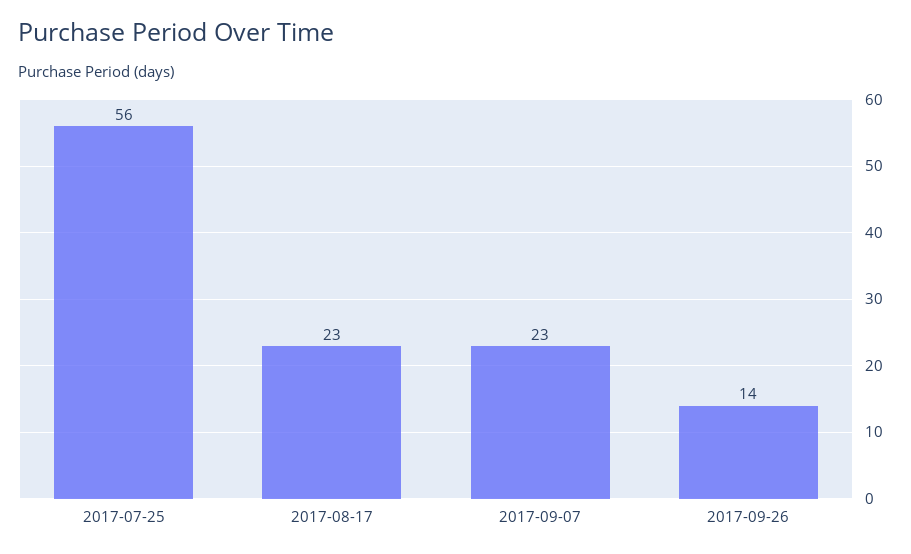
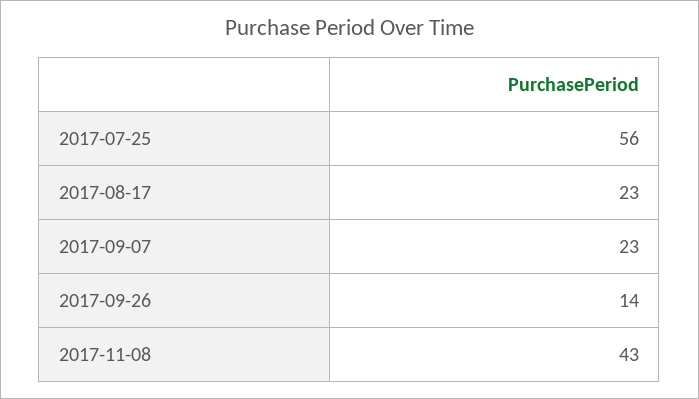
2017-11-08: none -> 43

